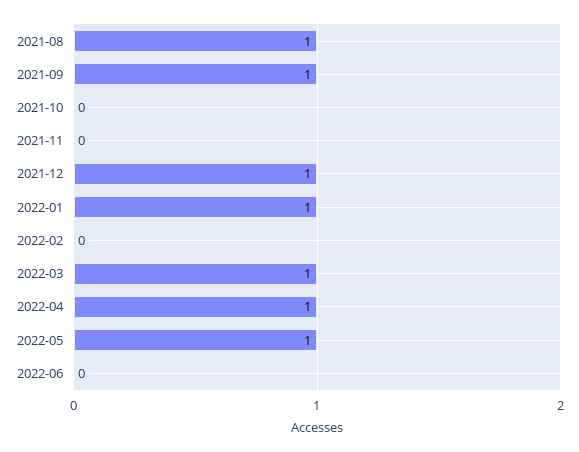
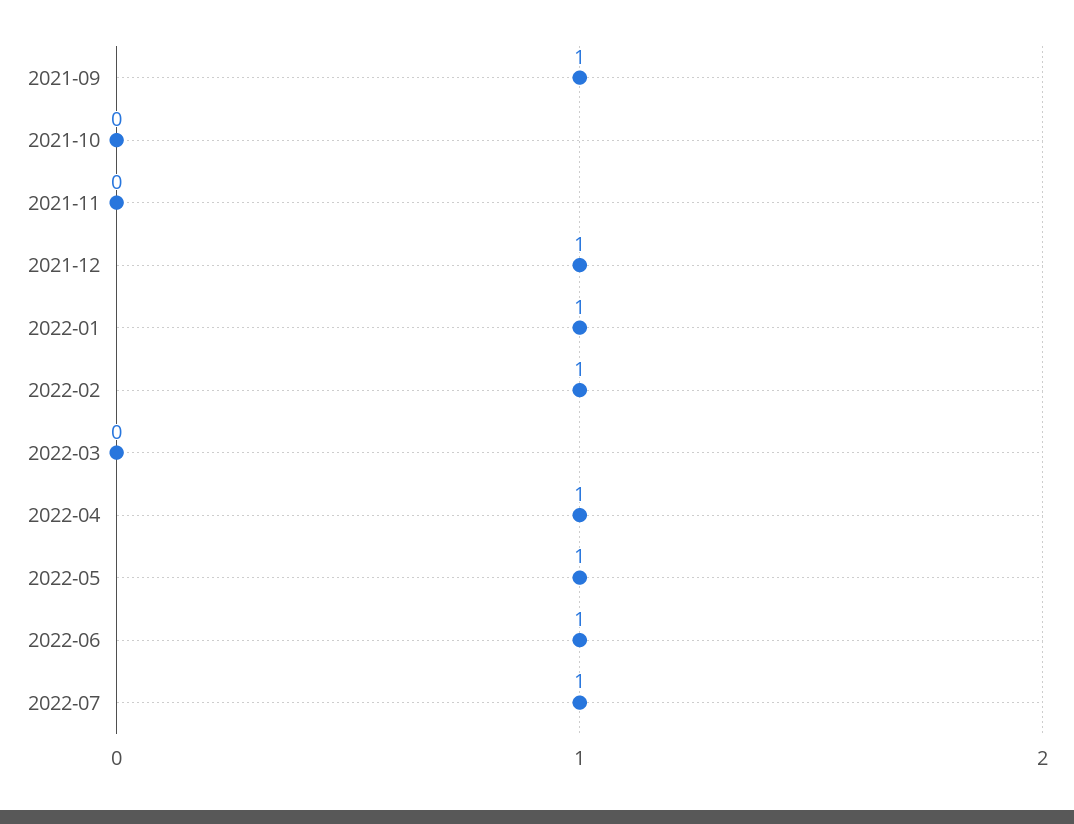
2021-08: 1 -> none
2022-02: 0 -> 1
2022-03: 1 -> 0
2022-06: 0 -> 1
2022-07: none -> 1

